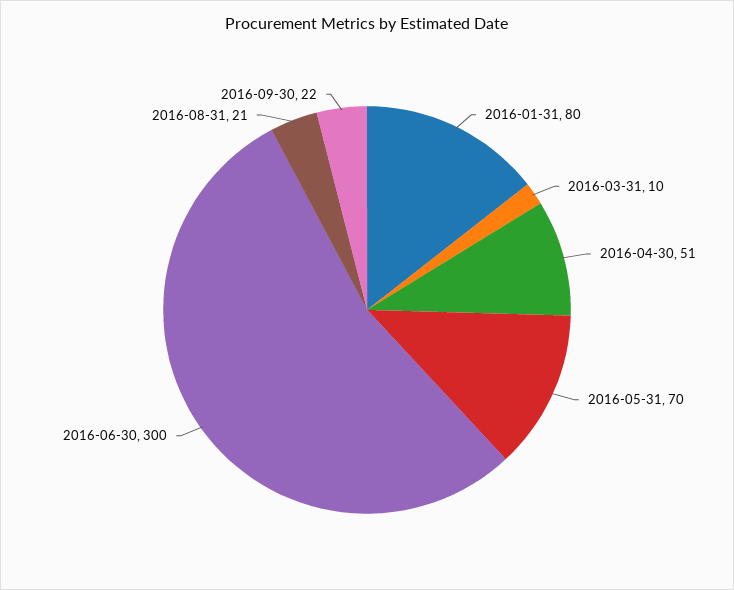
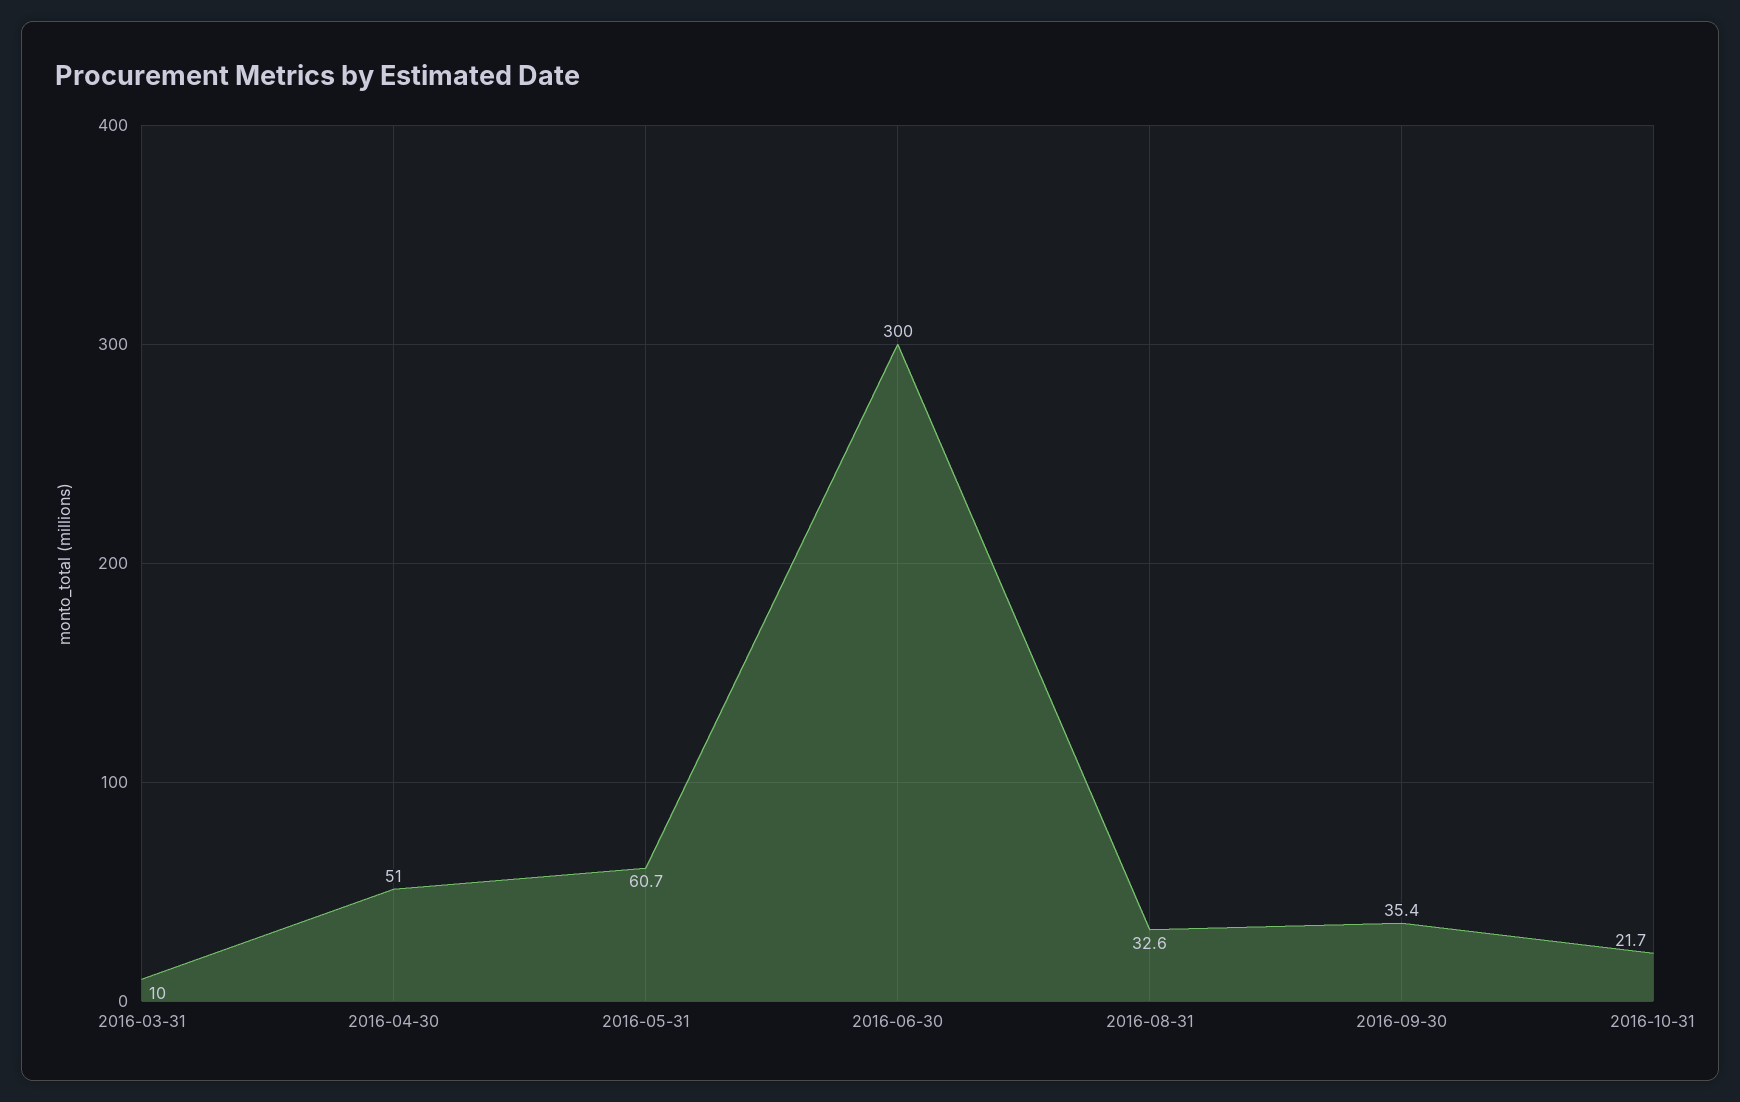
2016-01-31: 80 -> none
2016-05-31: 70 -> 60.7
2016-08-31: 21 -> 32.6
2016-09-30: 22 -> 35.4
2016-10-31: none -> 21.7

